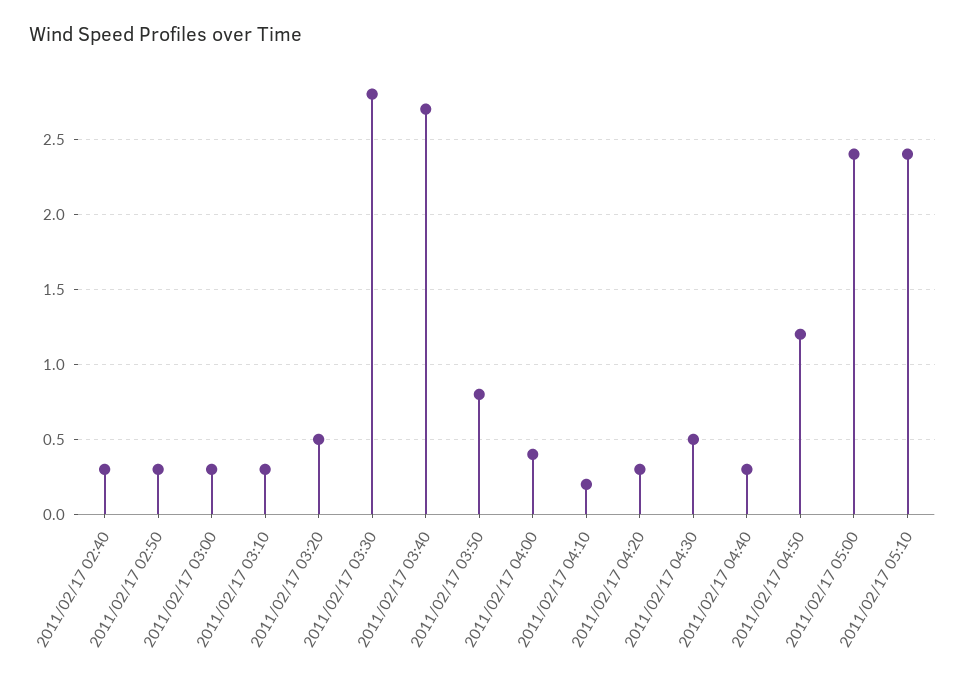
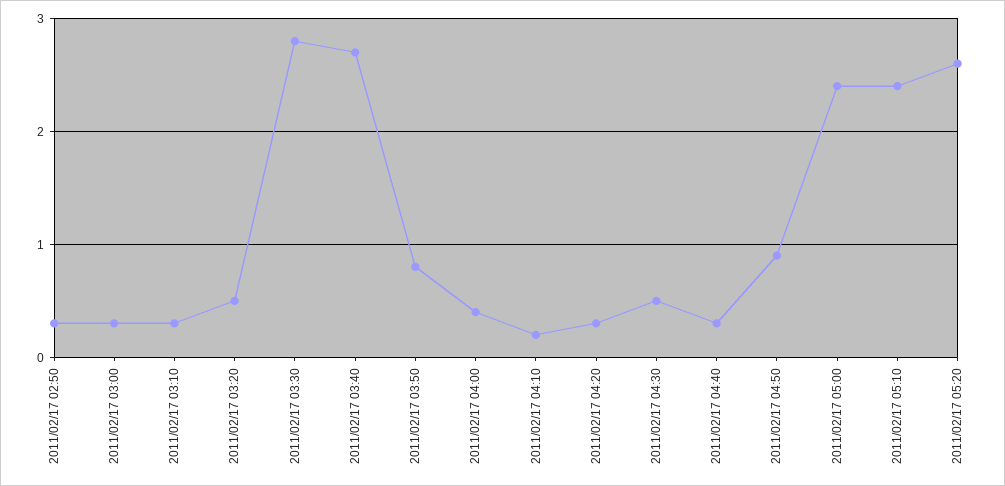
2011/02/17 02:40: 0.3 -> none
2011/02/17 04:50: 1.2 -> 0.9
2011/02/17 05:20: none -> 2.6

